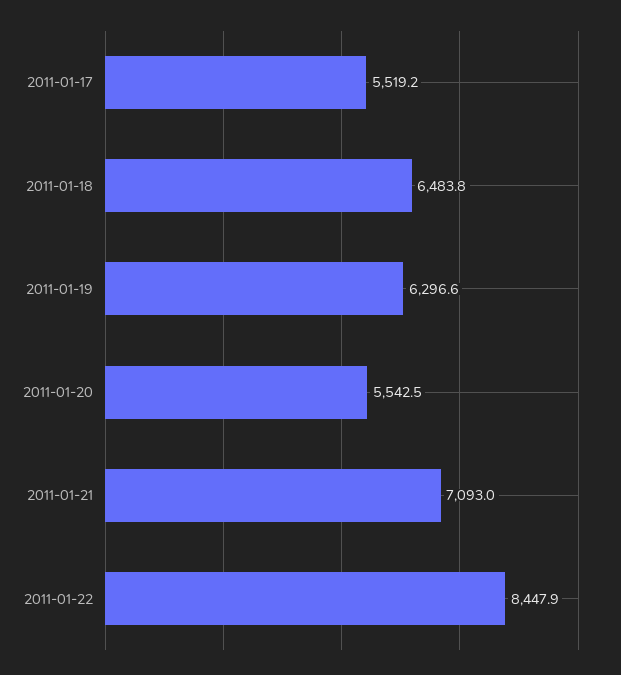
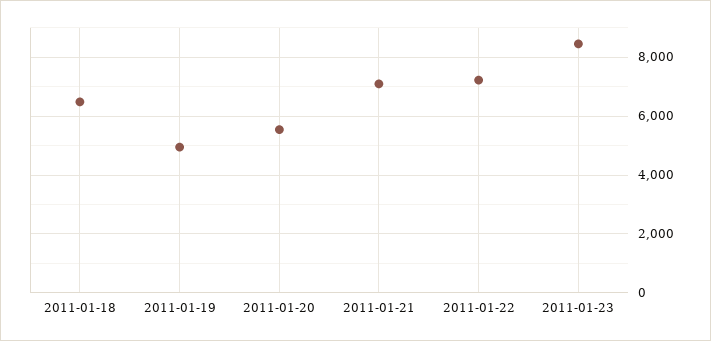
2011-01-17: 5519.2 -> none
2011-01-19: 6296.6 -> 5000
2011-01-22: 8447.9 -> 7250
2011-01-23: none -> 8500

